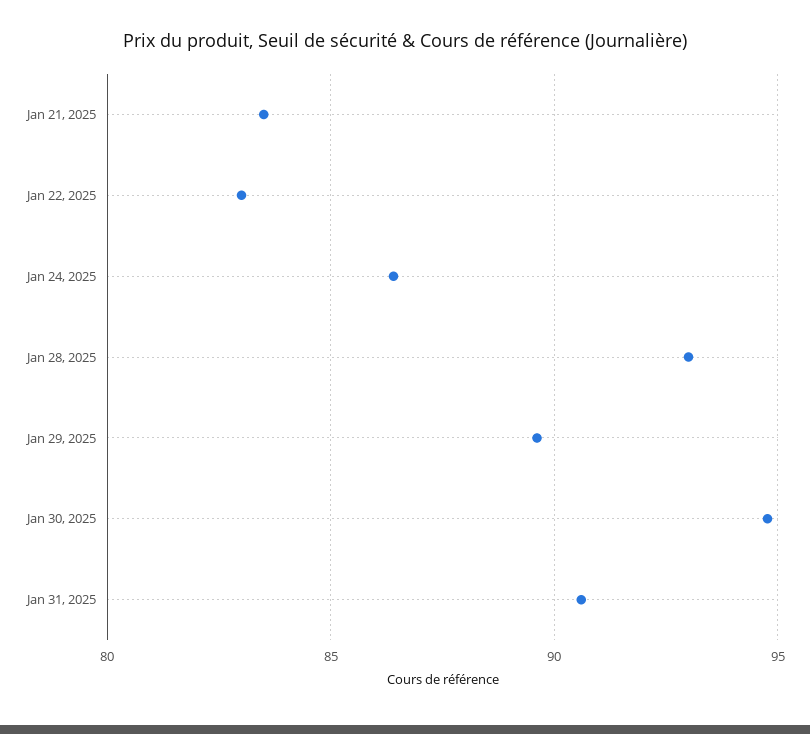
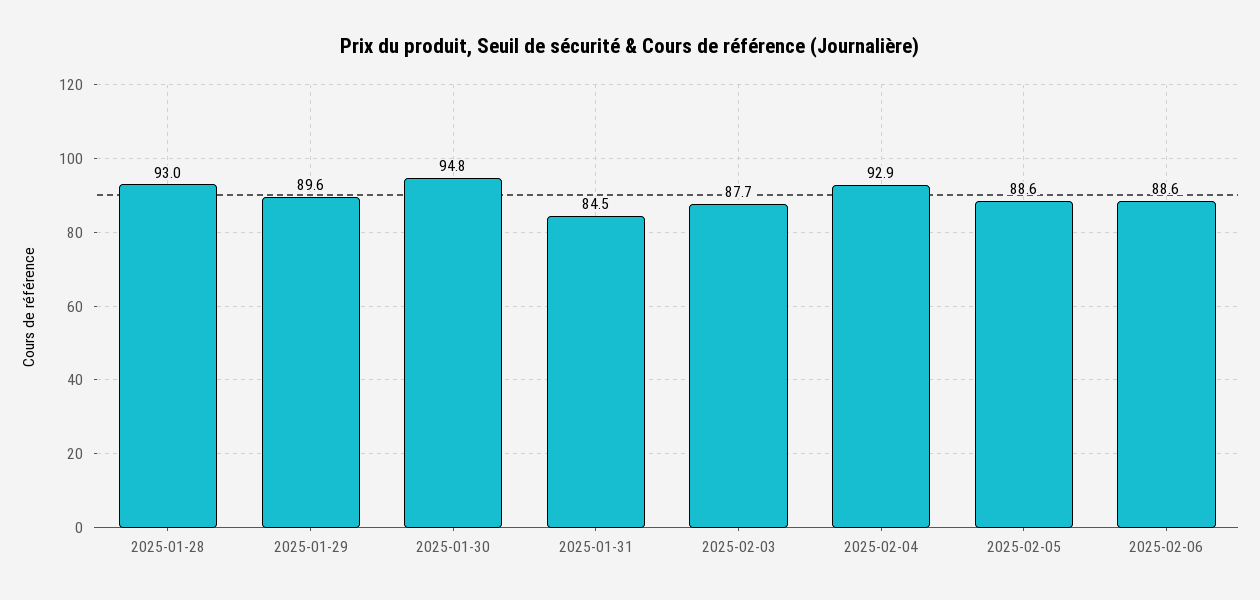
Jan 21, 2025: 83.5 -> none
Jan 22, 2025: 83 -> none
Jan 24, 2025: 86.5 -> none
Jan 31, 2025: 90.5 -> 84.5
2025-02-03: none -> 87.7
2025-02-04: none -> 92.9
2025-02-05: none -> 88.6
2025-02-06: none -> 88.6

